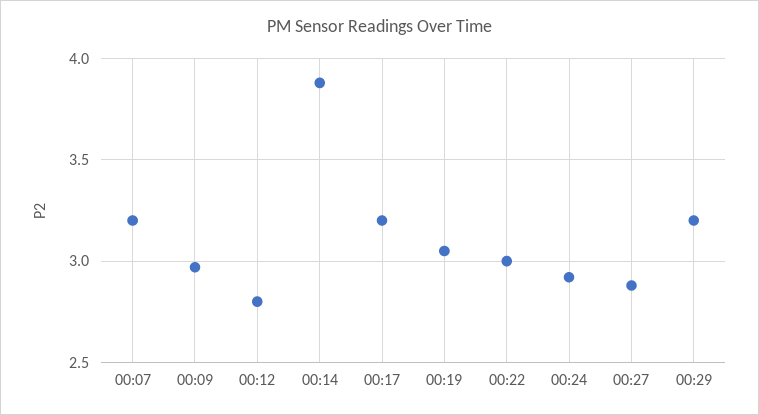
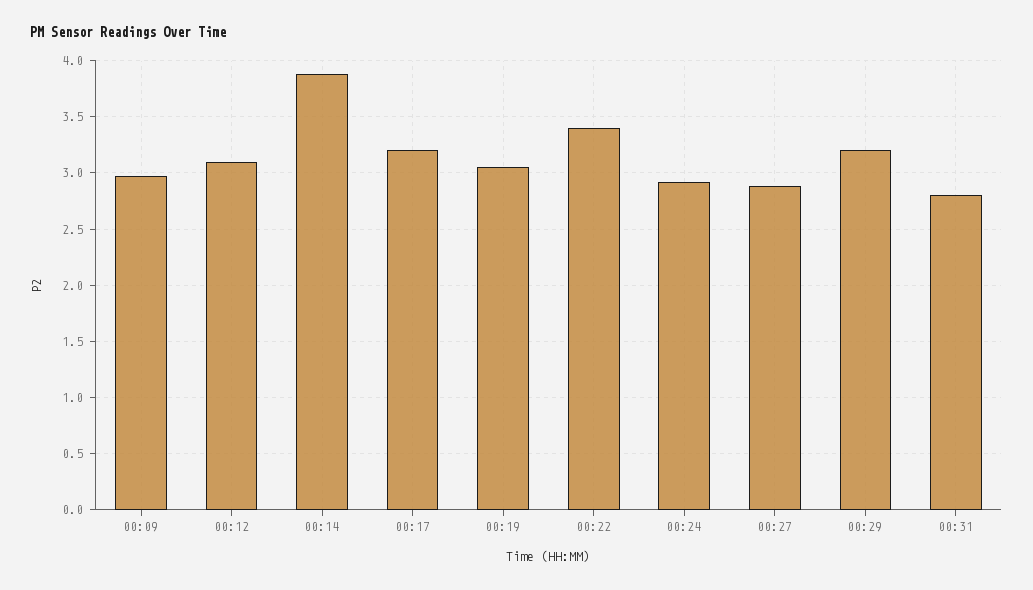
00:07: 3.2 -> none
00:12: 2.8 -> 3.1
00:22: 3 -> 3.4
00:31: none -> 2.8

